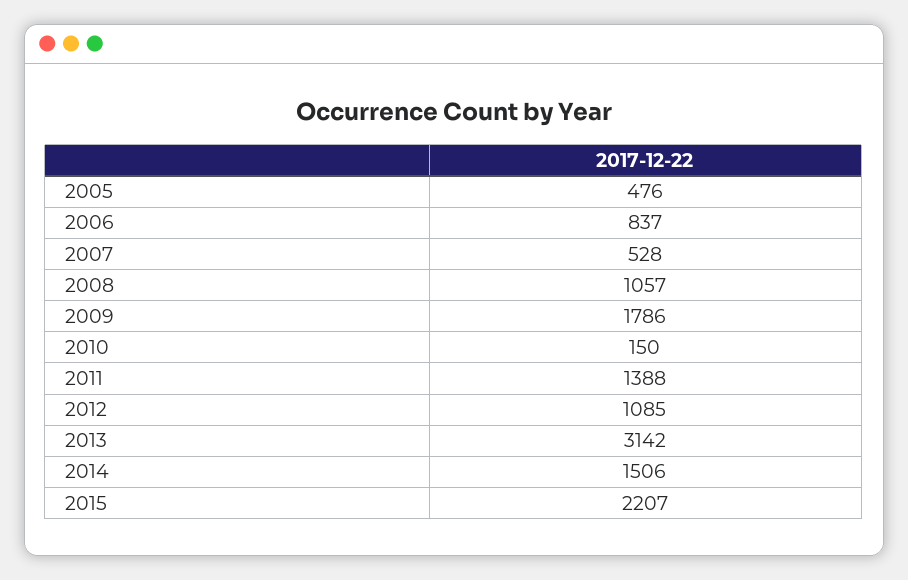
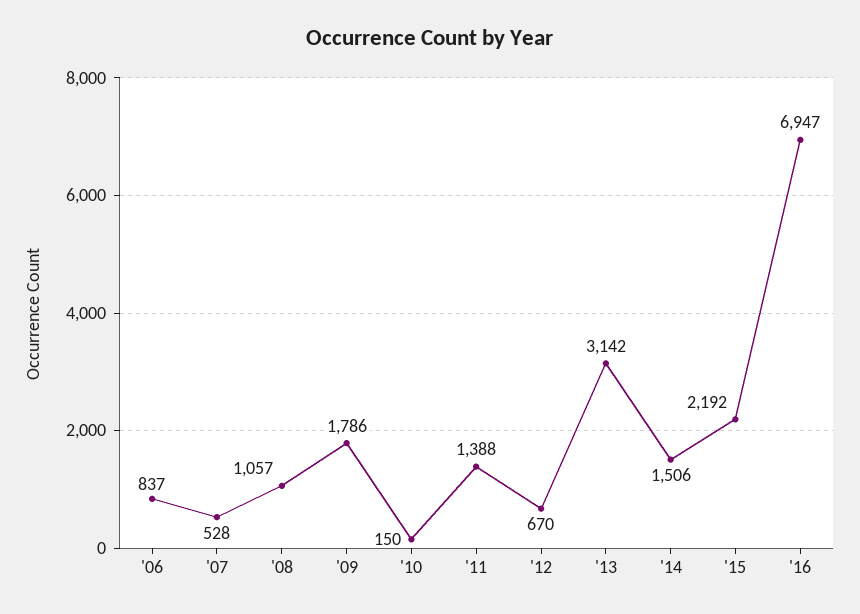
2005: 476 -> none
2012: 1085 -> 670
2015: 2207 -> 2192
'16: none -> 6947

